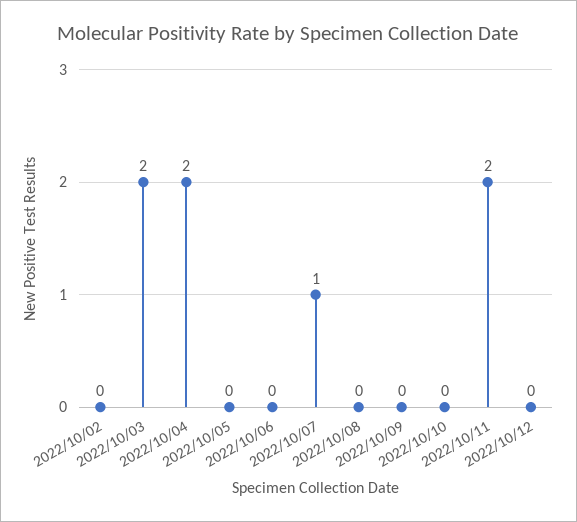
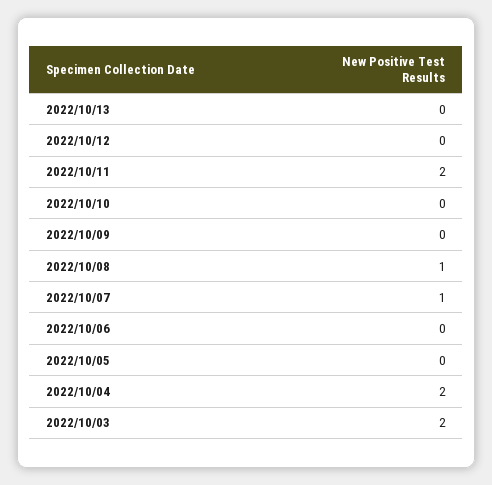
2022/10/02: 0 -> none
2022/10/08: 0 -> 1
2022/10/13: none -> 0

